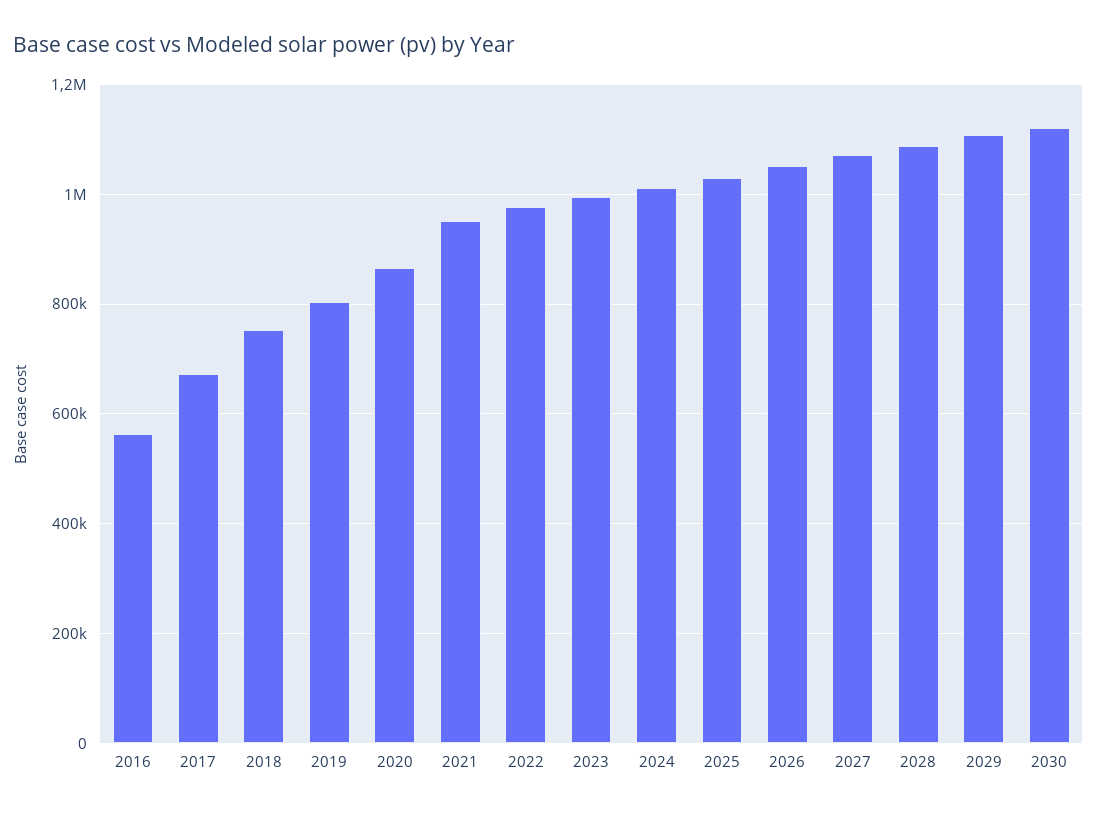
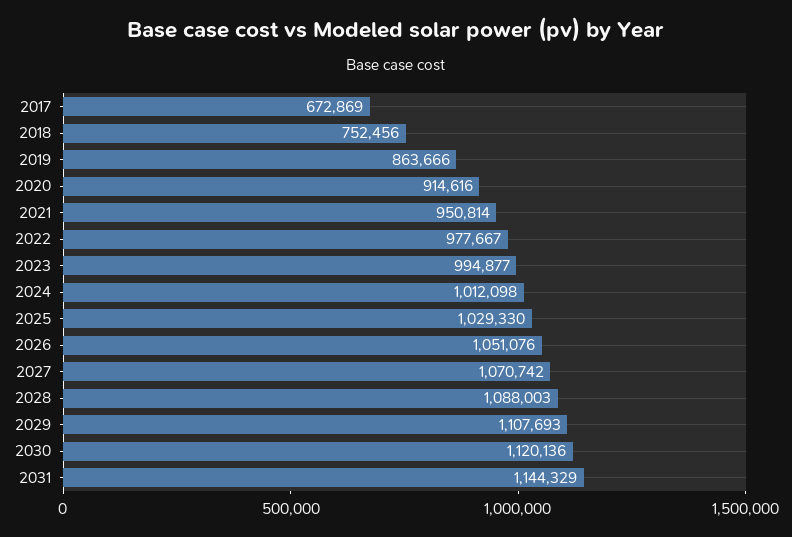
2016: 560000 -> none
2019: 800000 -> 863666
2020: 860000 -> 914616
2031: none -> 1144329

